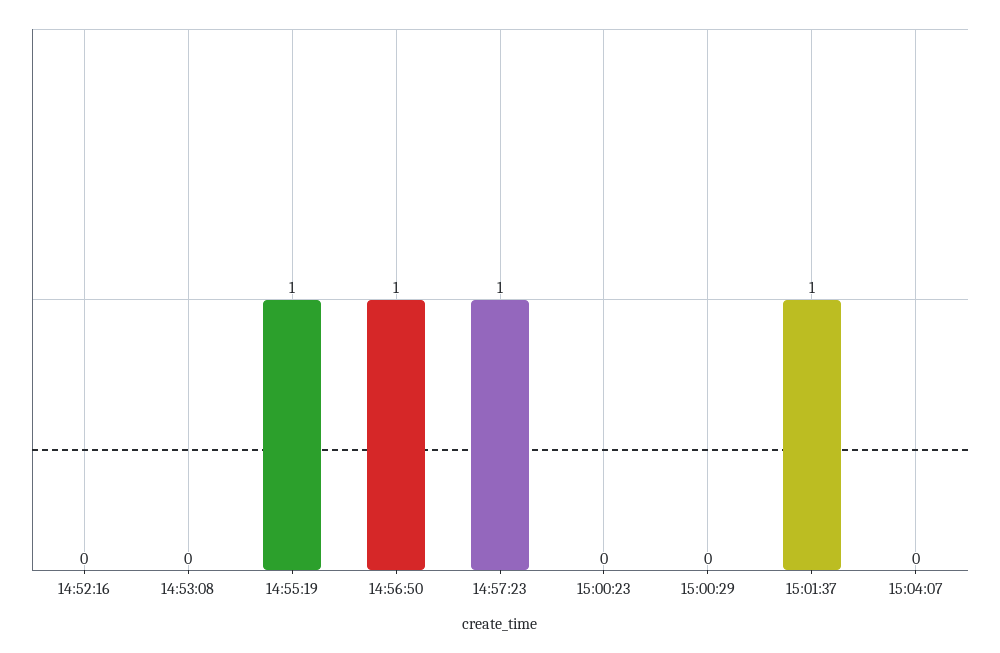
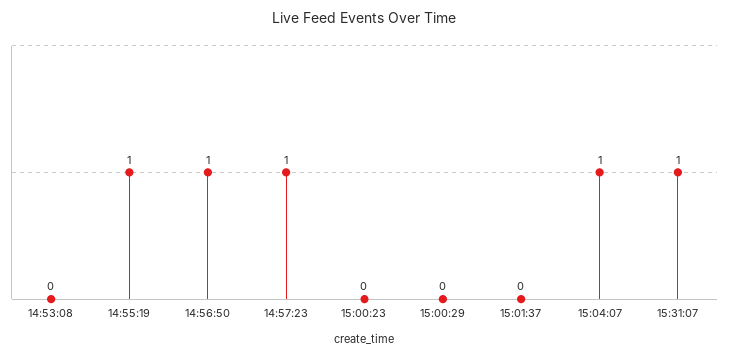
14:52:16: 0 -> none
15:01:37: 1 -> 0
15:04:07: 0 -> 1
15:31:07: none -> 1

